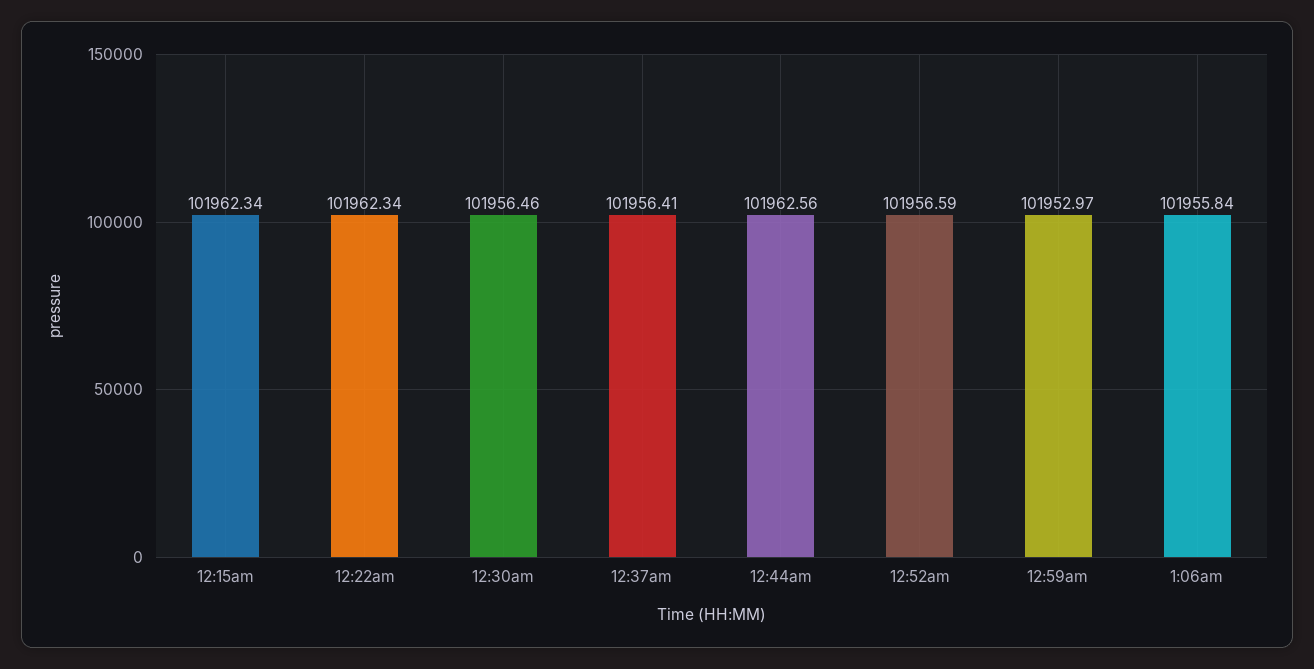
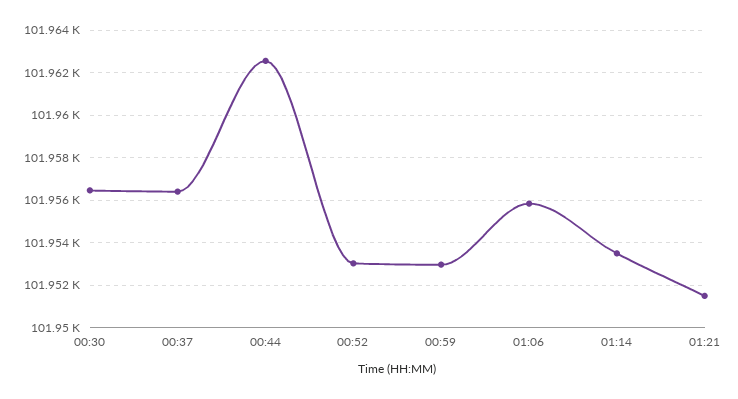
12:15am: 101962.34 -> none
12:22am: 101962.34 -> none
12:52am: 101956.59 -> 101953
01:14: none -> 101953.5
01:21: none -> 101951.5

